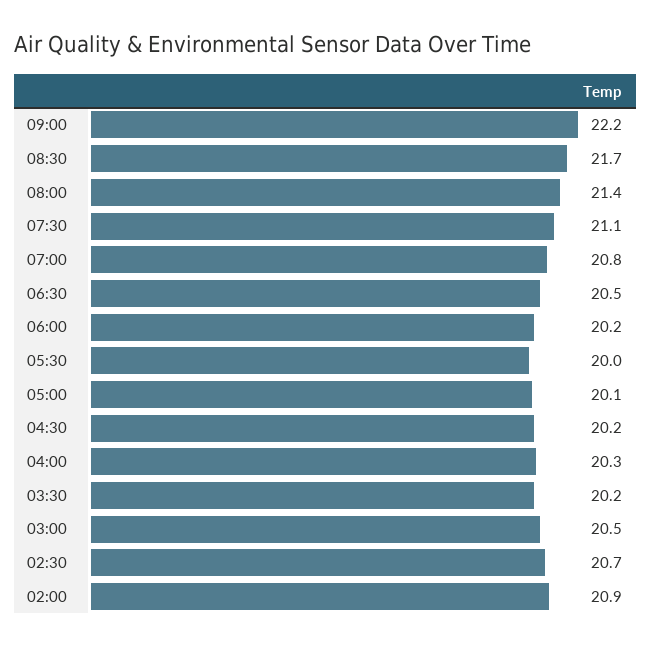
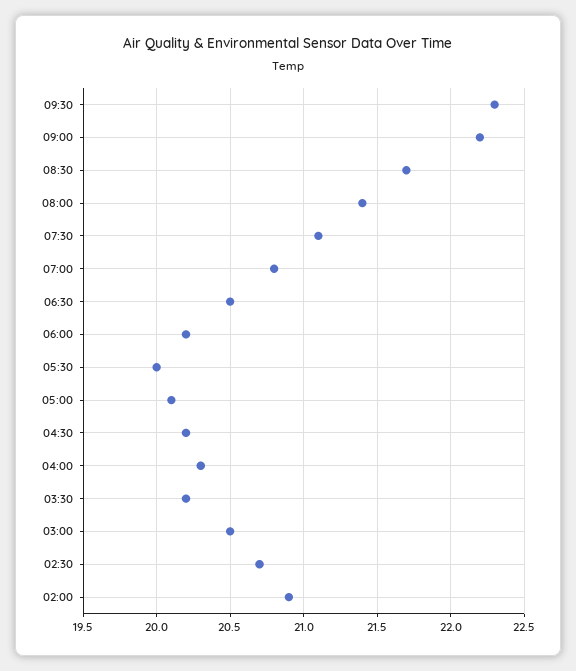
09:30: none -> 22.3

